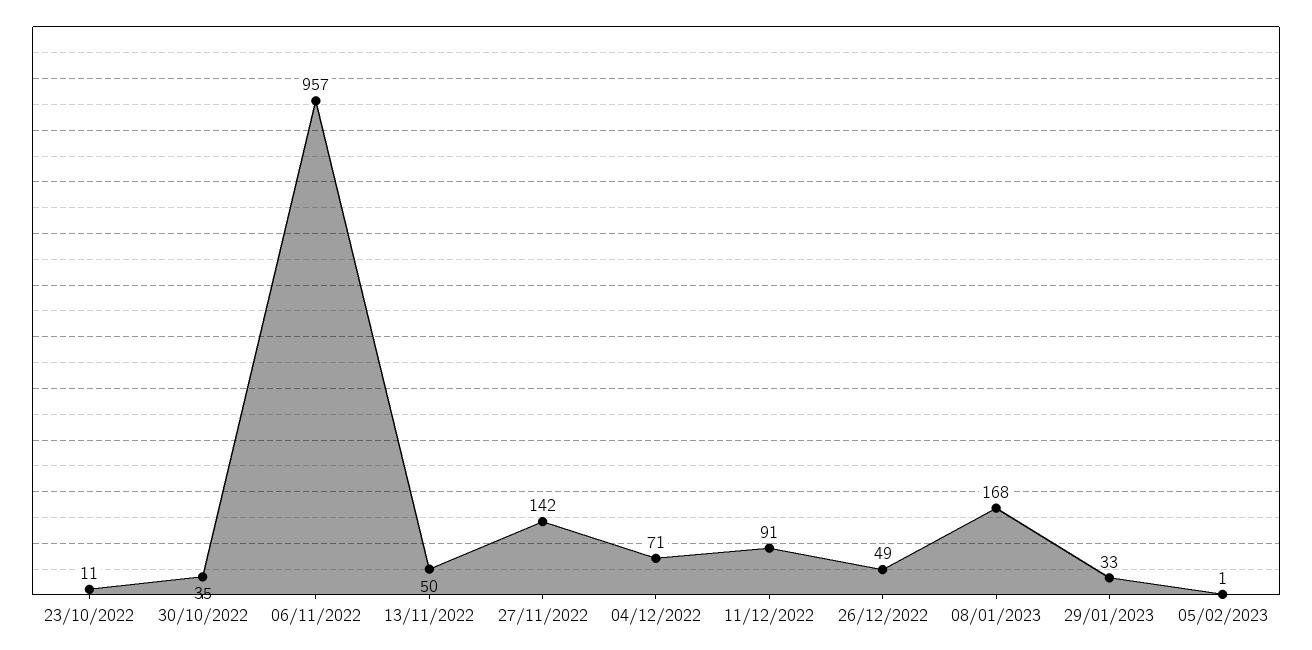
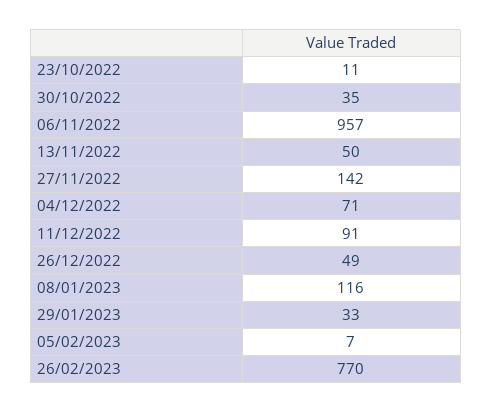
08/01/2023: 168 -> 116
05/02/2023: 1 -> 7
26/02/2023: none -> 770

